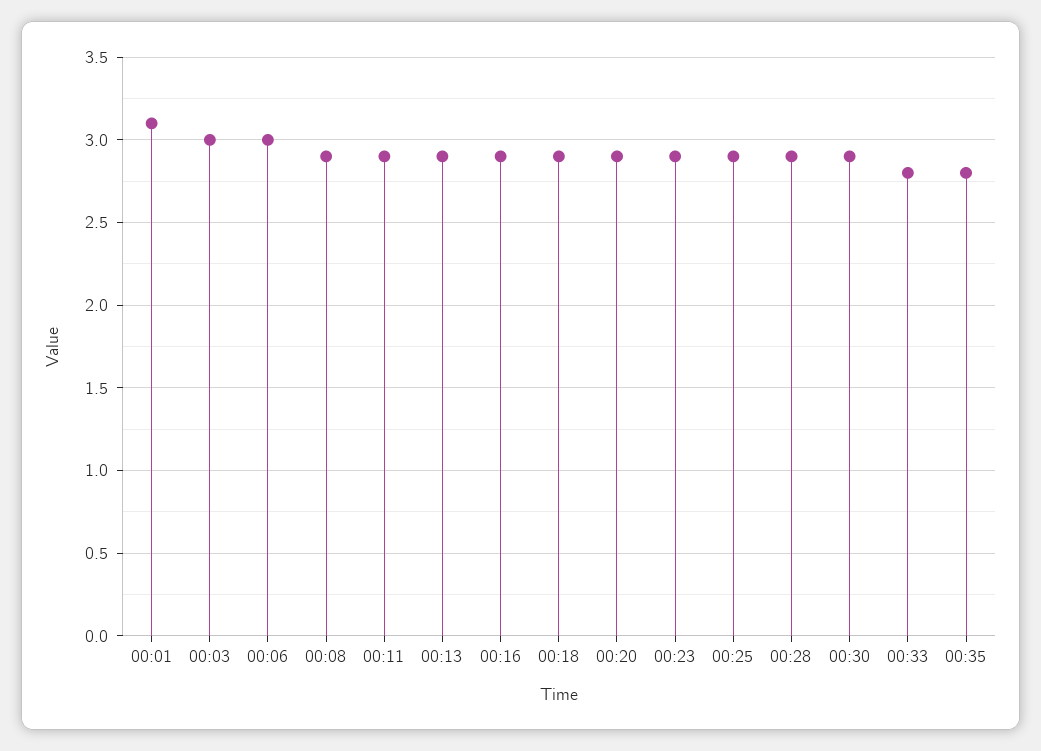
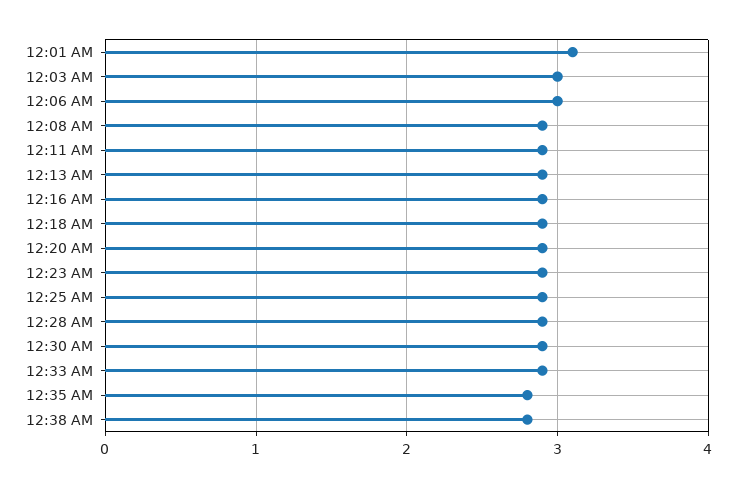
00:33: 2.8 -> 2.9
12:38 AM: none -> 2.8

